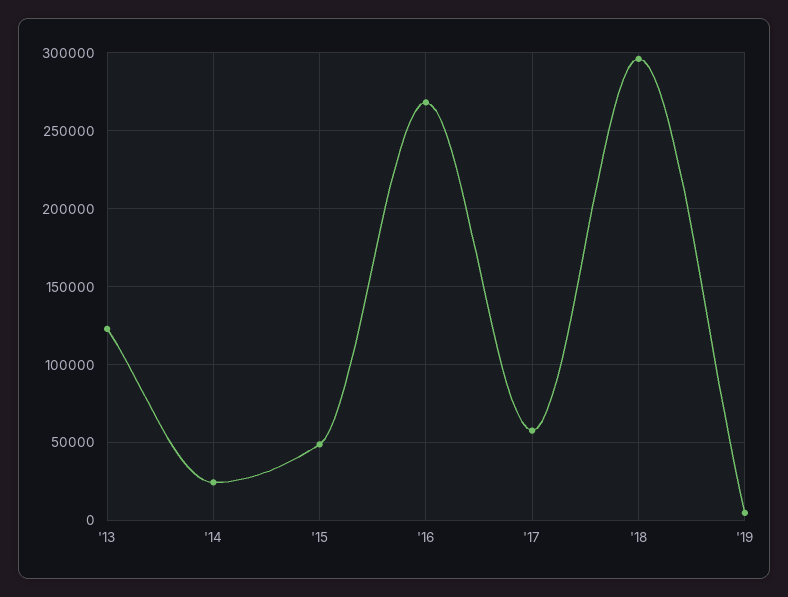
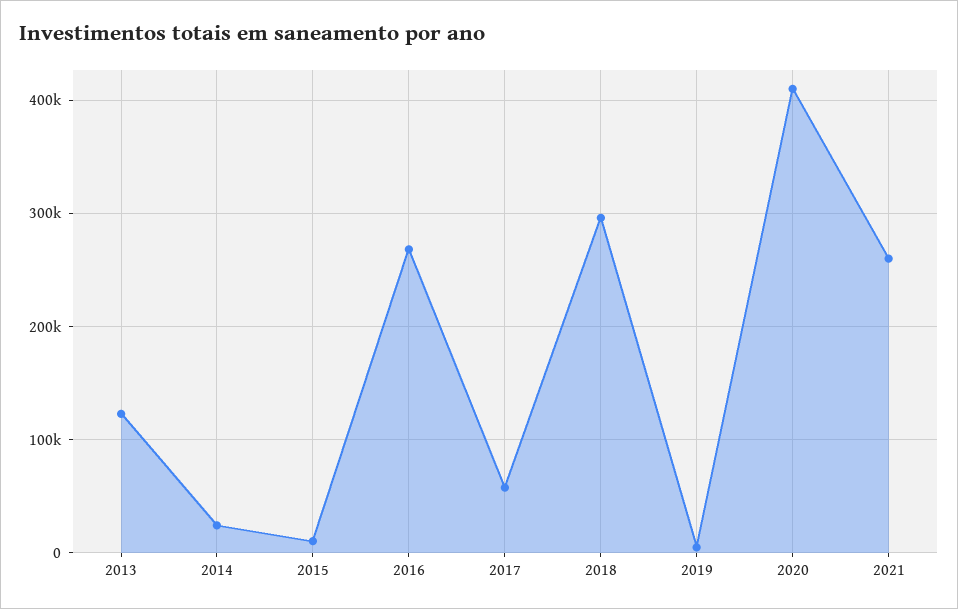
'15: 50000 -> 10000
2020: none -> 410000
2021: none -> 260000

